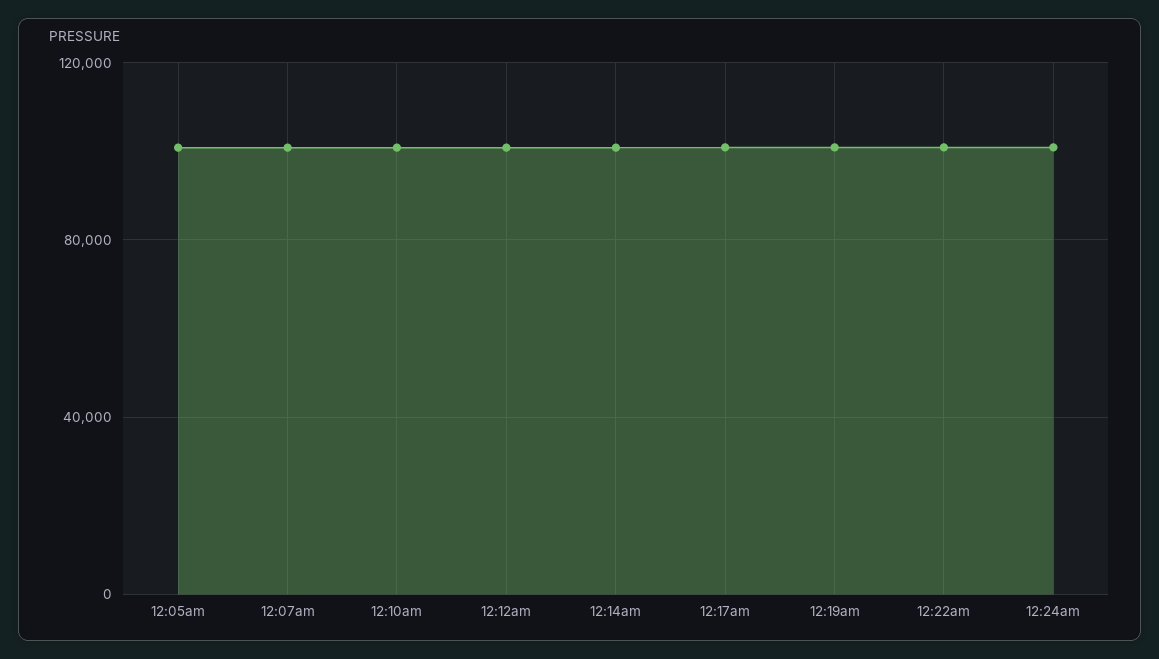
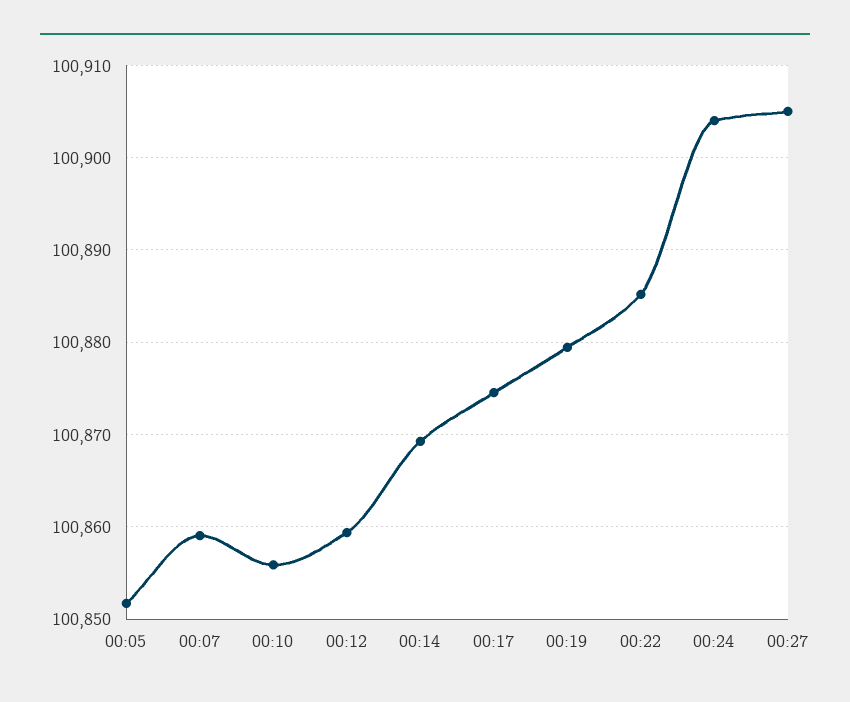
00:27: none -> 100905

